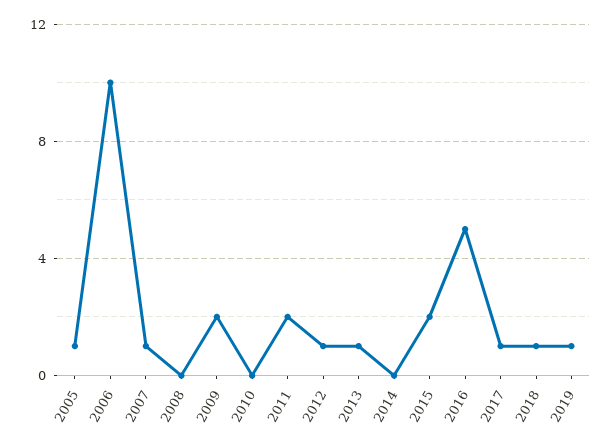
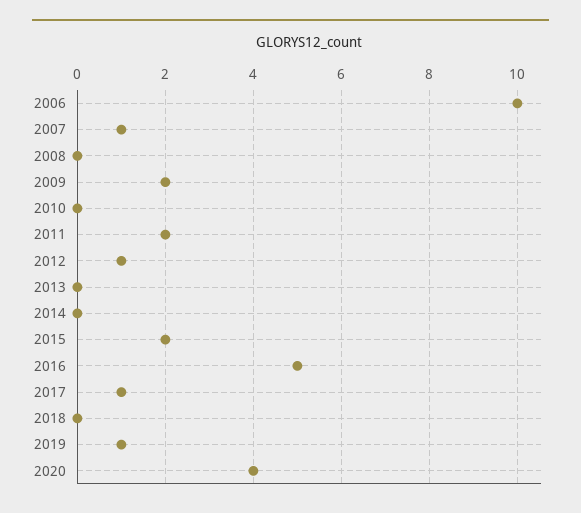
2005: 1 -> none
2013: 1 -> 0
2018: 1 -> 0
2020: none -> 4

